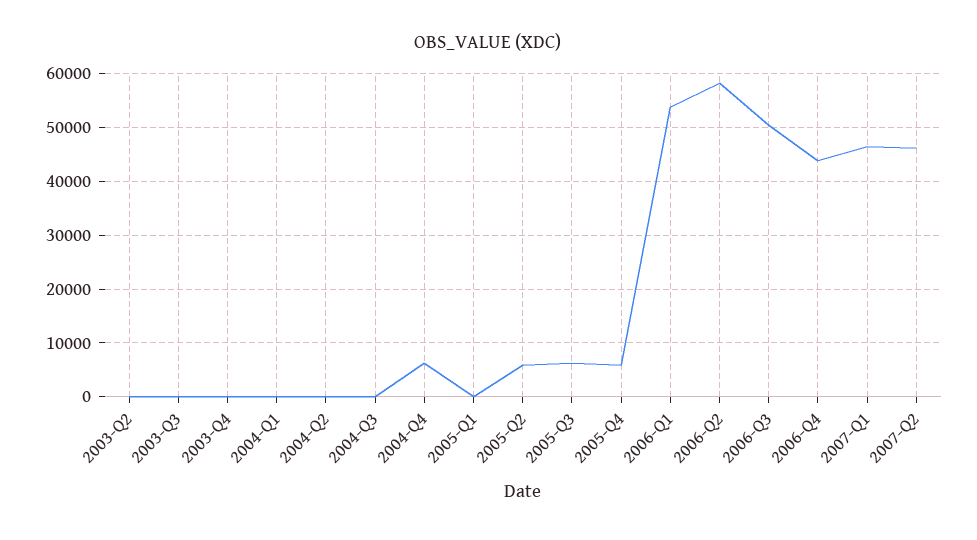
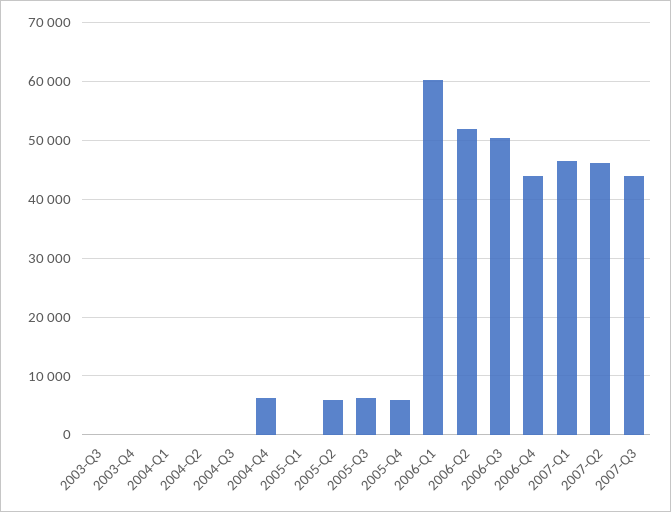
2003-Q2: 0 -> none
2006-Q1: 54000 -> 60000
2006-Q2: 58000 -> 52000
2007-Q3: none -> 44000

